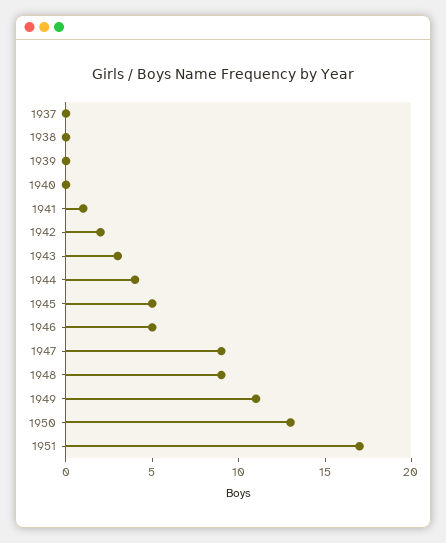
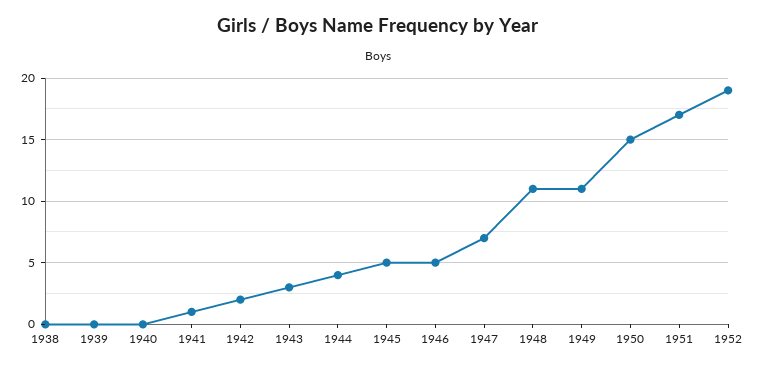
1937: 0 -> none
1947: 9 -> 7
1948: 9 -> 11
1950: 13 -> 15
1952: none -> 19

